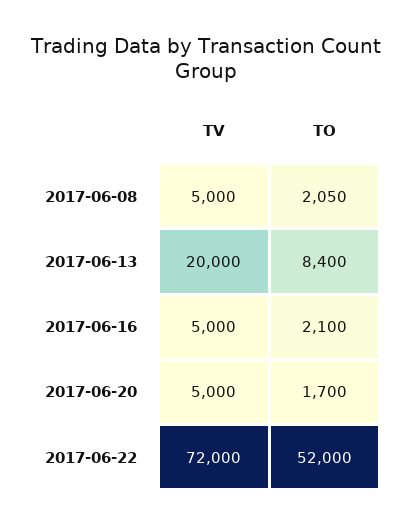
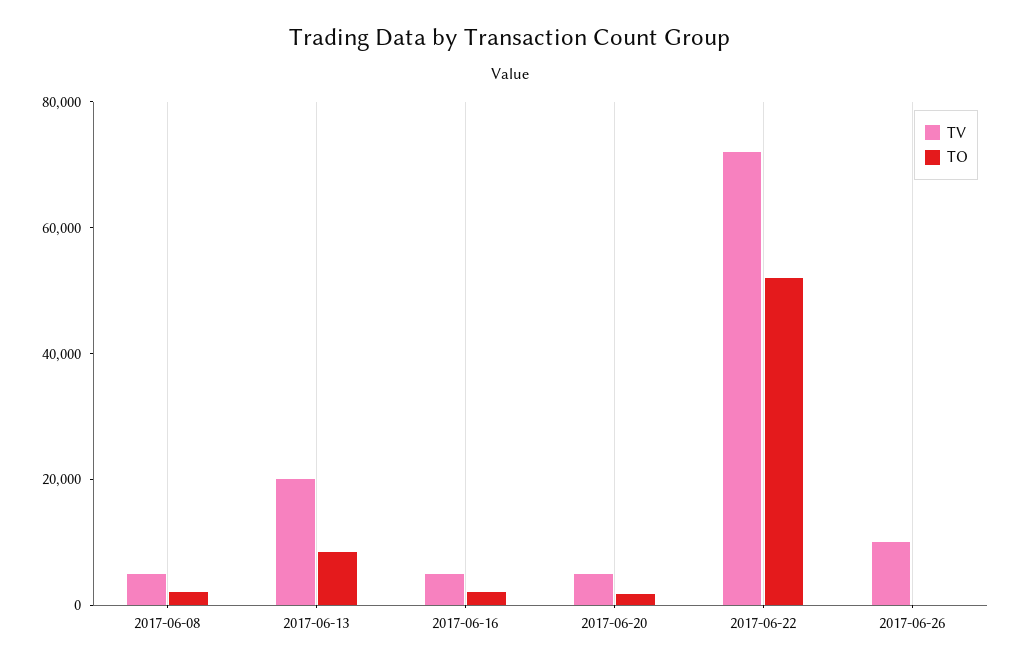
TV, 2017-06-26: none -> 10000
TO, 2017-06-26: none -> 0

